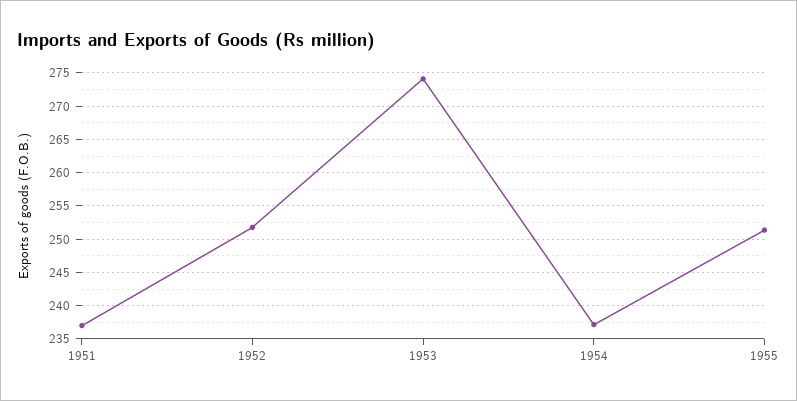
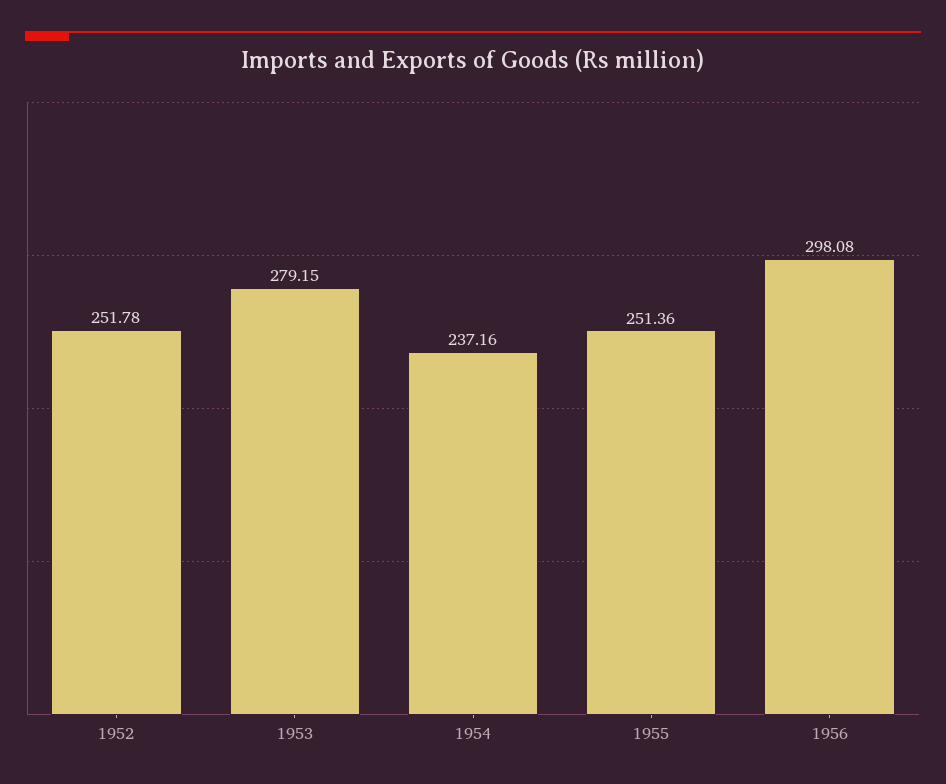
1951: 237 -> none
1953: 274 -> 279.15
1956: none -> 298.08

